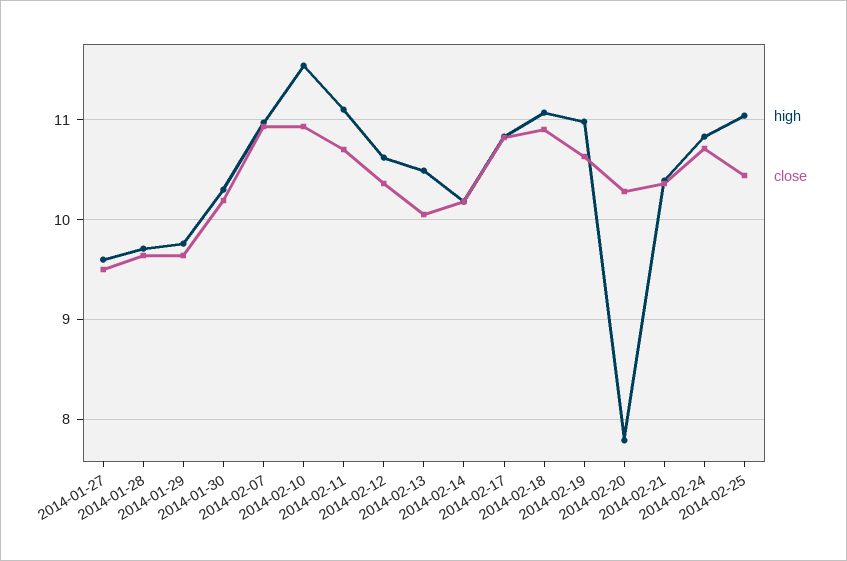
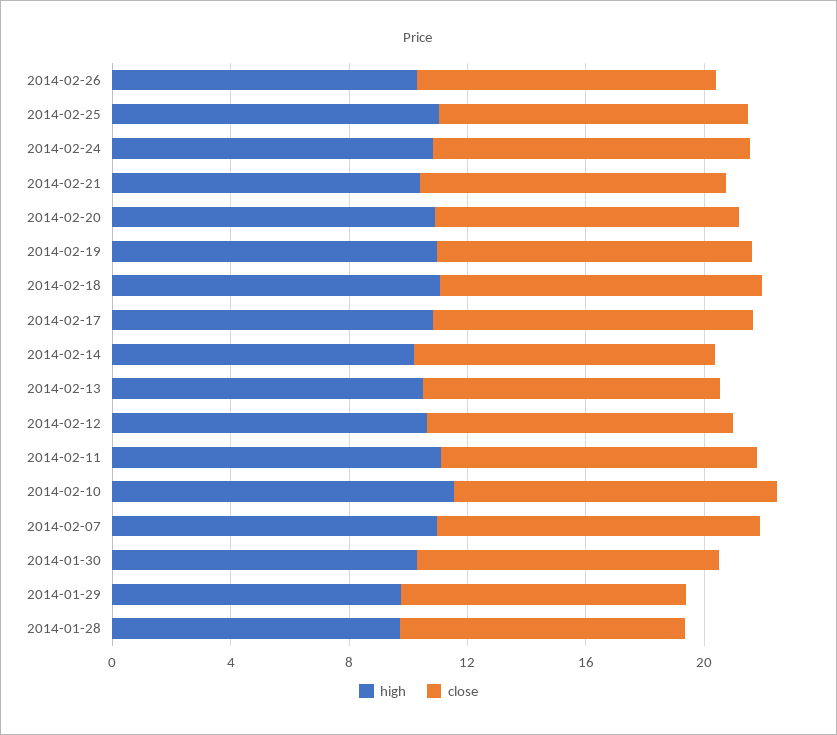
high, 2014-01-27: 9.6 -> none
close, 2014-01-27: 9.5 -> none
high, 2014-02-20: 7.8 -> 11
high, 2014-02-26: none -> 10
close, 2014-02-26: none -> 10

